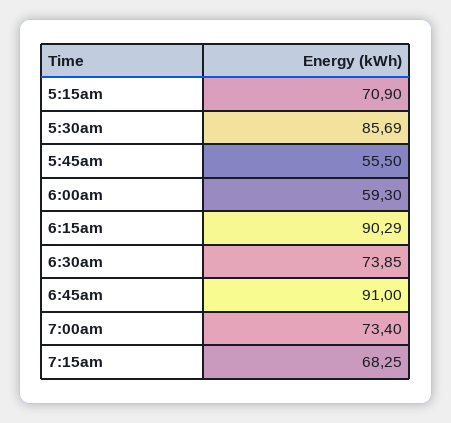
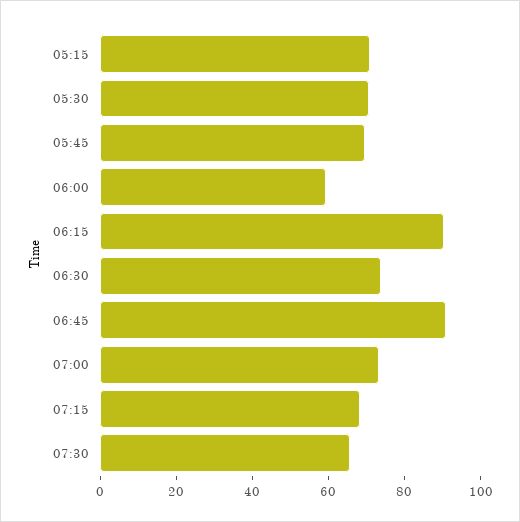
5:30am: 85.69 -> 70
5:45am: 55.5 -> 70
07:30: none -> 65

